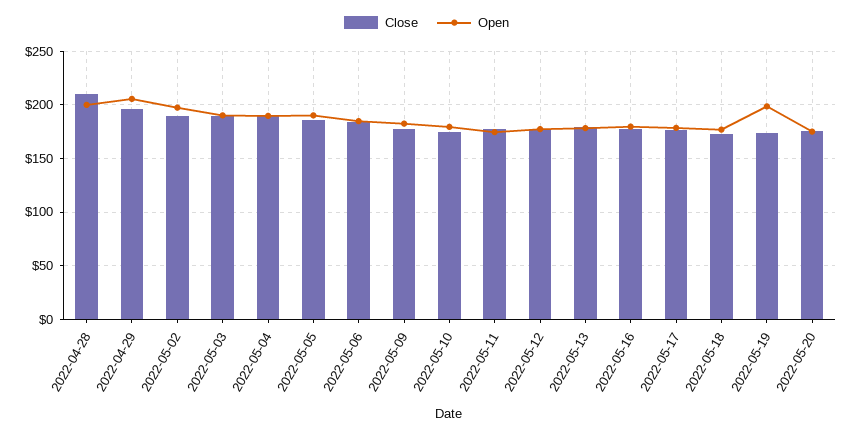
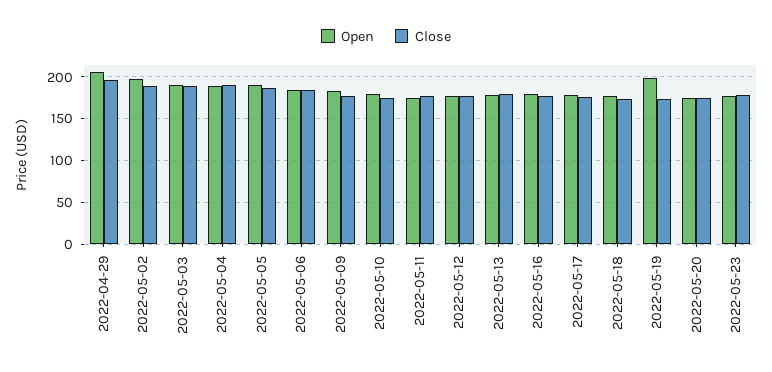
Close, 2022-04-28: 210 -> none
Open, 2022-04-28: 200 -> none
Open, 2022-05-23: none -> 180
Close, 2022-05-23: none -> 180

